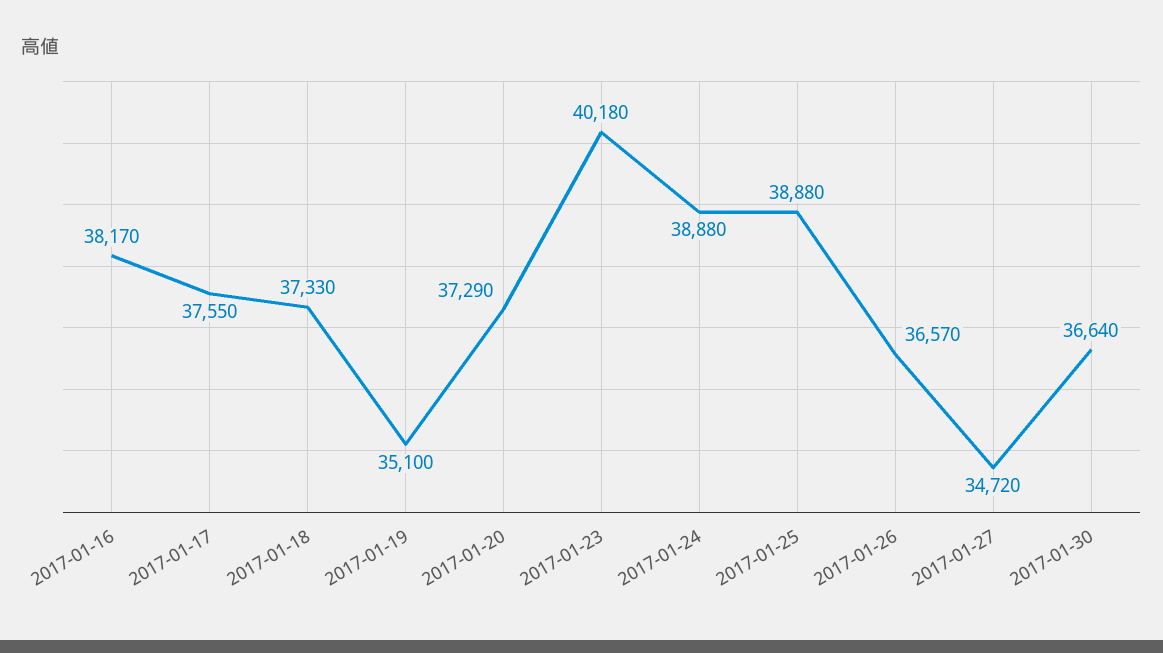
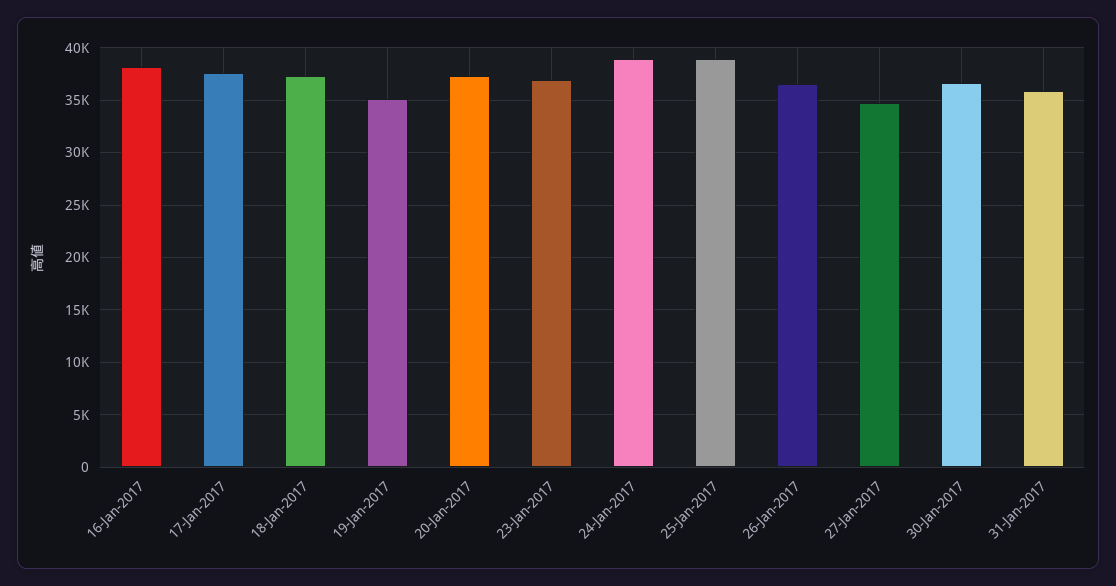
2017-01-23: 40180 -> 37000
31-Jan-2017: none -> 36000

